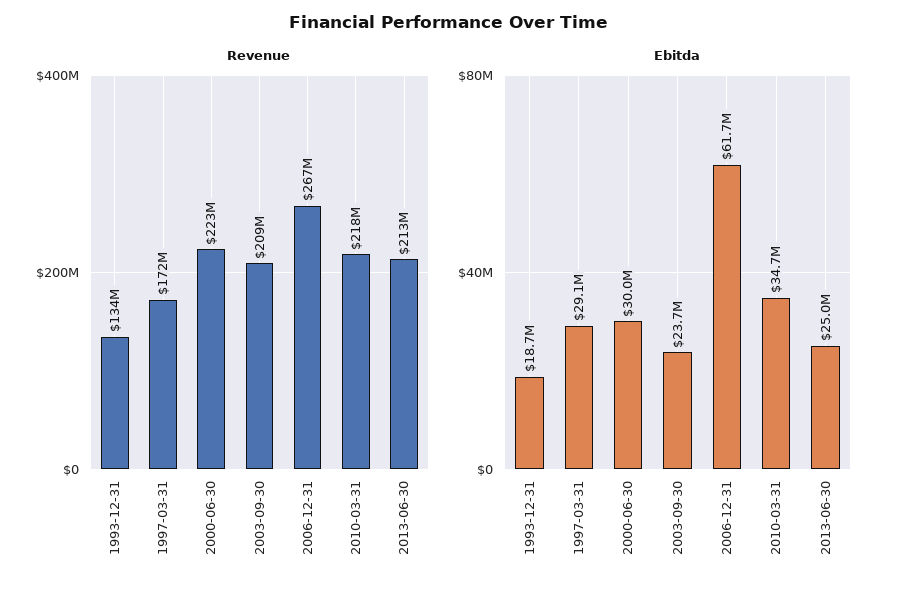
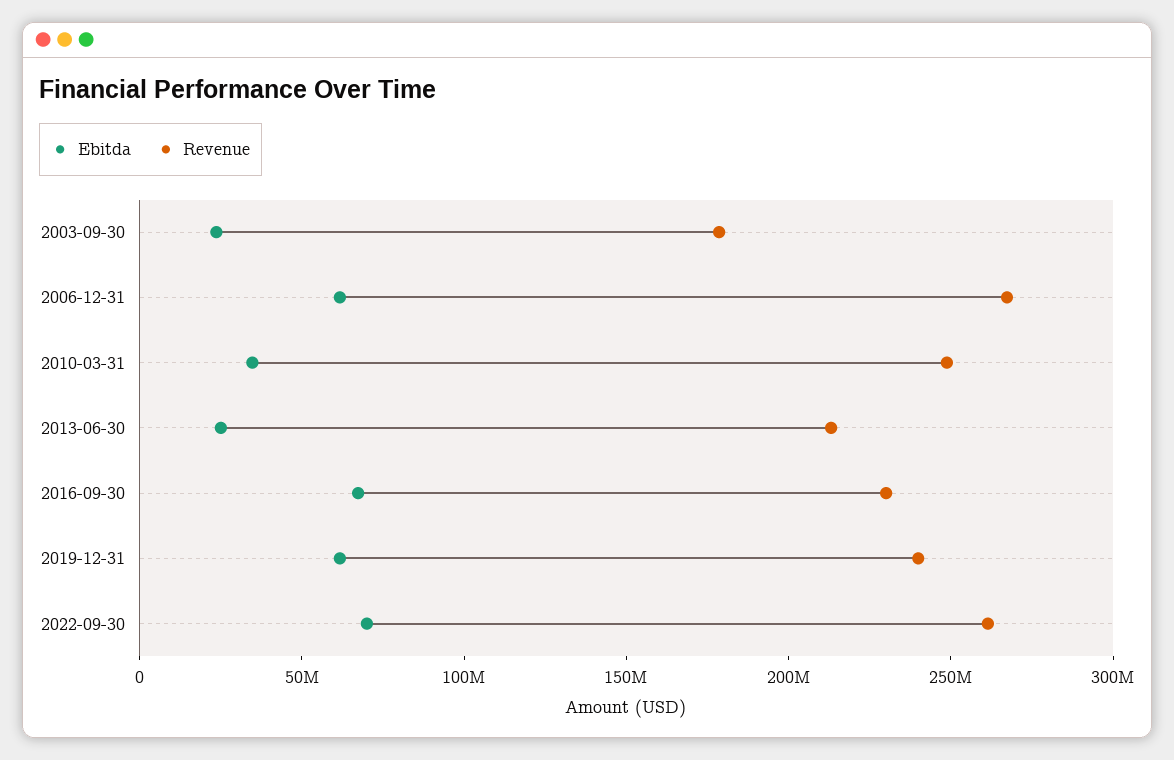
Revenue, 1993-12-31: 134000000 -> none
Revenue, 1997-03-31: 172000000 -> none
Revenue, 2000-06-30: 223000000 -> none
Revenue, 2003-09-30: 209000000 -> 180000000
Revenue, 2010-03-31: 218000000 -> 250000000
Ebitda, 1993-12-31: 18700000 -> none
Ebitda, 1997-03-31: 29100000 -> none
Ebitda, 2000-06-30: 30000000 -> none
Ebitda, 2016-09-30: none -> 70000000
Revenue, 2016-09-30: none -> 230000000
Ebitda, 2019-12-31: none -> 60000000
Revenue, 2019-12-31: none -> 240000000
Ebitda, 2022-09-30: none -> 70000000
Revenue, 2022-09-30: none -> 260000000

